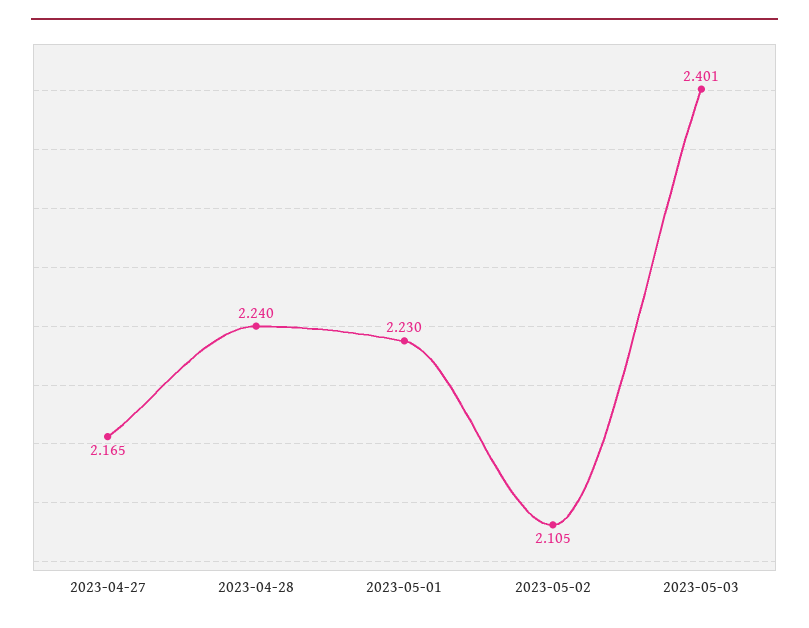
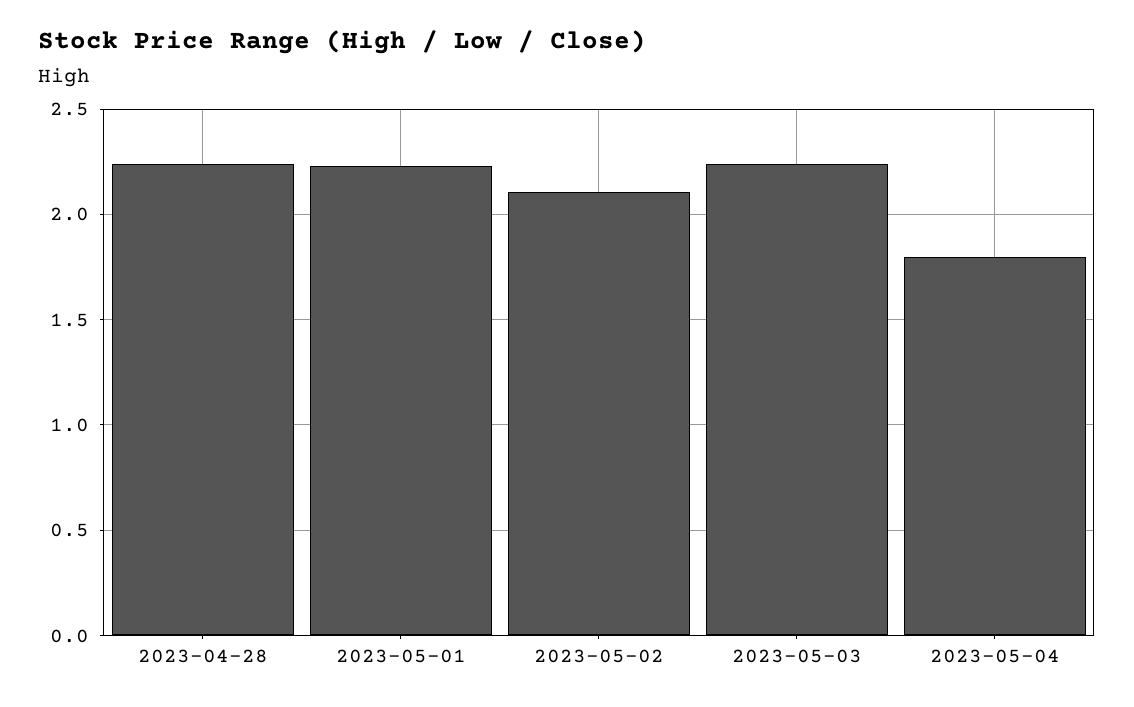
2023-04-27: 2.165 -> none
2023-05-03: 2.401 -> 2.25
2023-05-04: none -> 1.8

